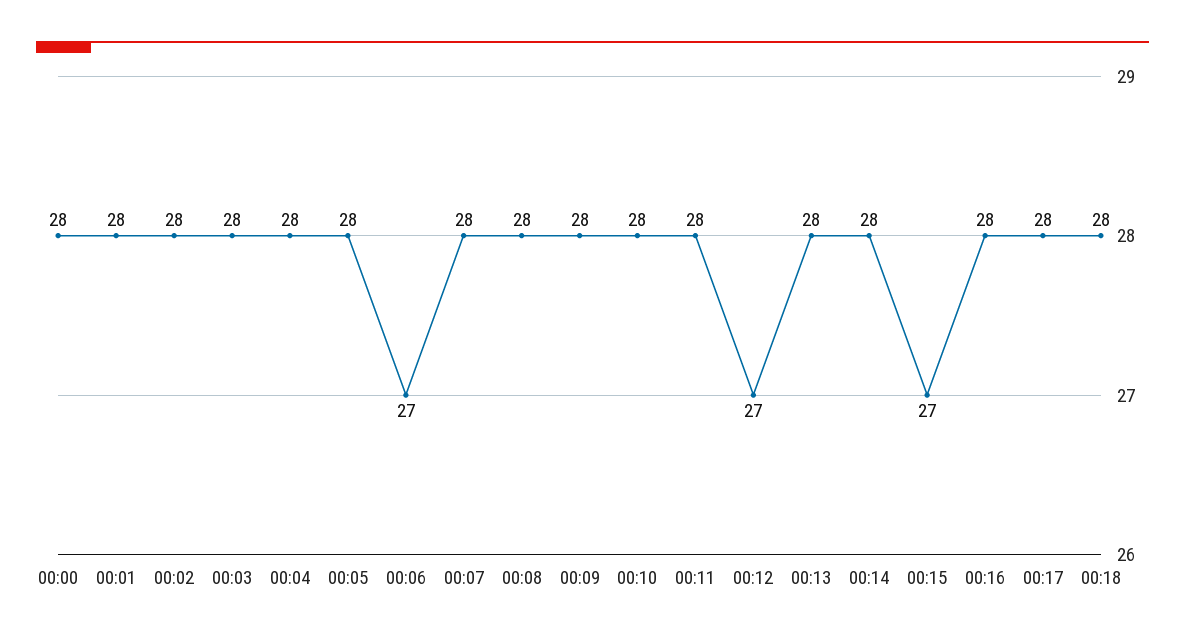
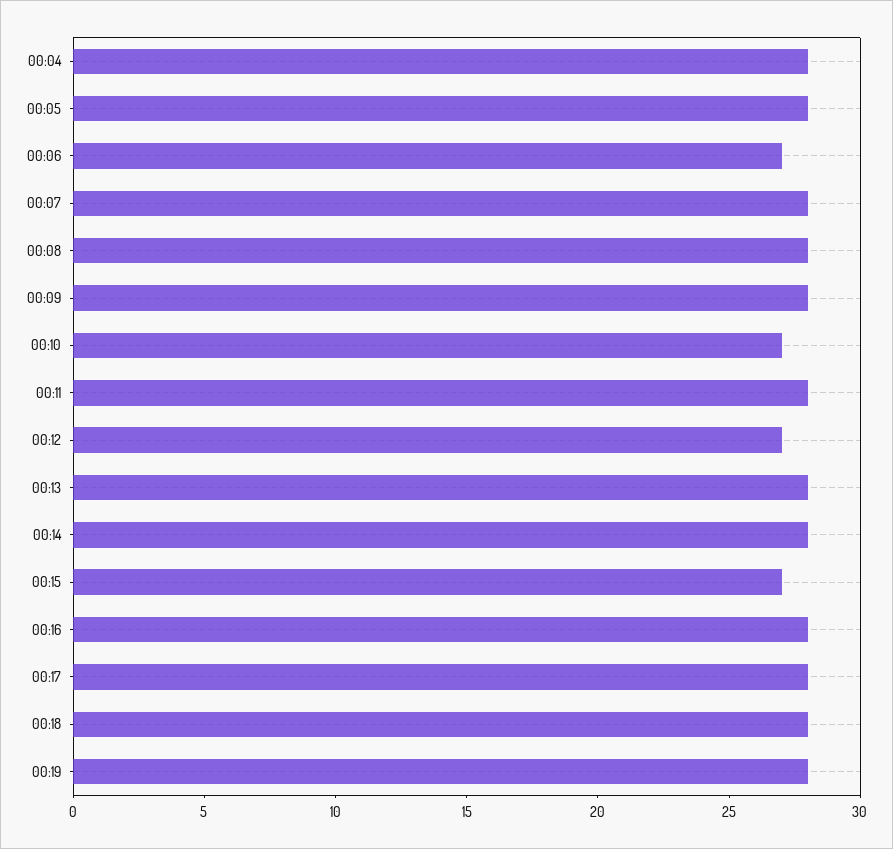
00:00: 28 -> none
00:01: 28 -> none
00:02: 28 -> none
00:03: 28 -> none
00:10: 28 -> 27
00:19: none -> 28

